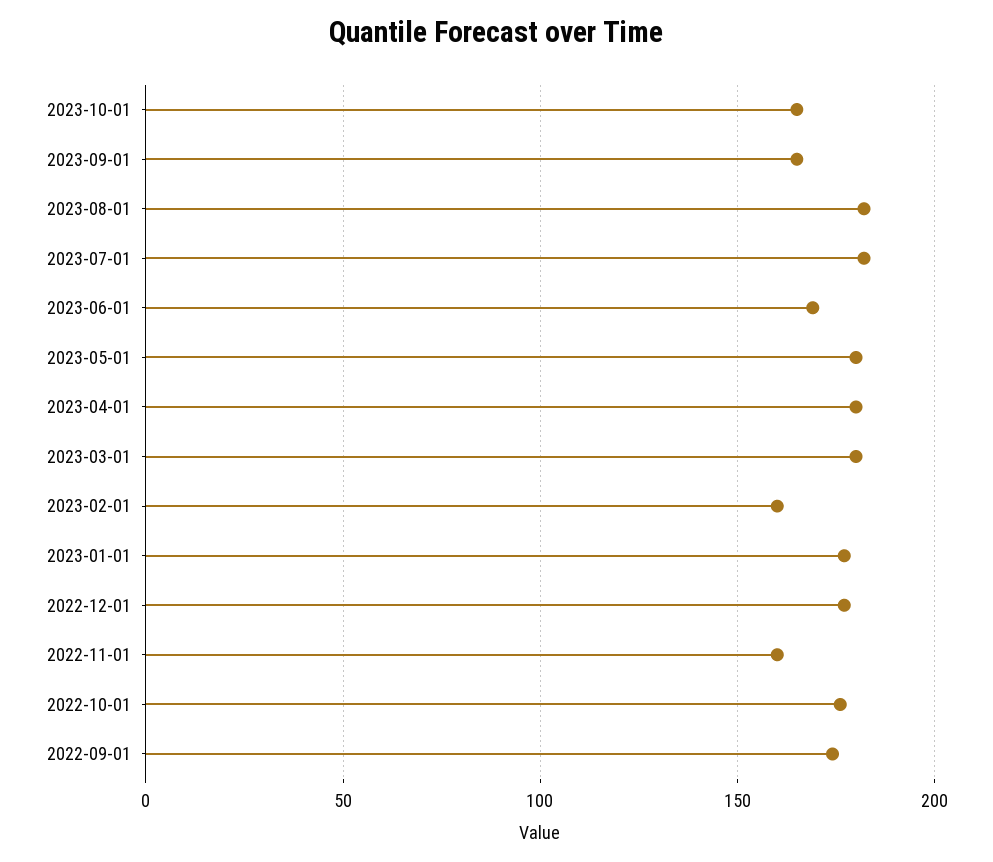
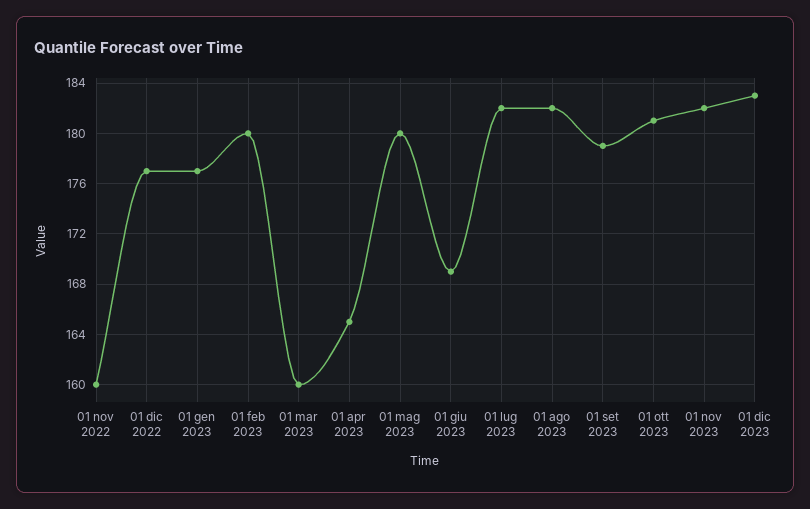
2023-10-01: 165 -> 181
2023-09-01: 165 -> 179
2023-04-01: 180 -> 165
2023-03-01: 180 -> 160
2023-02-01: 160 -> 180
2022-10-01: 175 -> none
2022-09-01: 175 -> none
01 nov 2023: none -> 182
01 dic 2023: none -> 183

